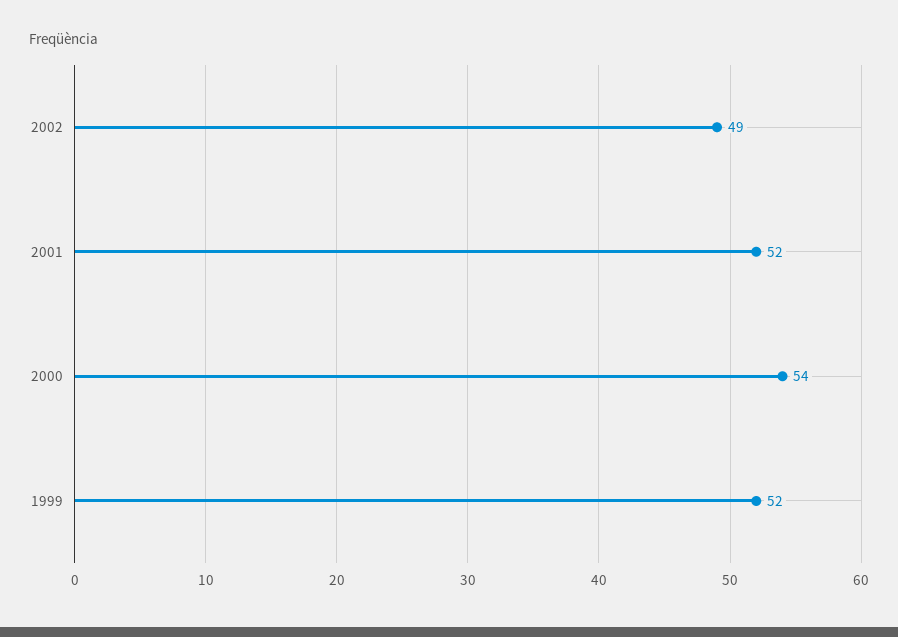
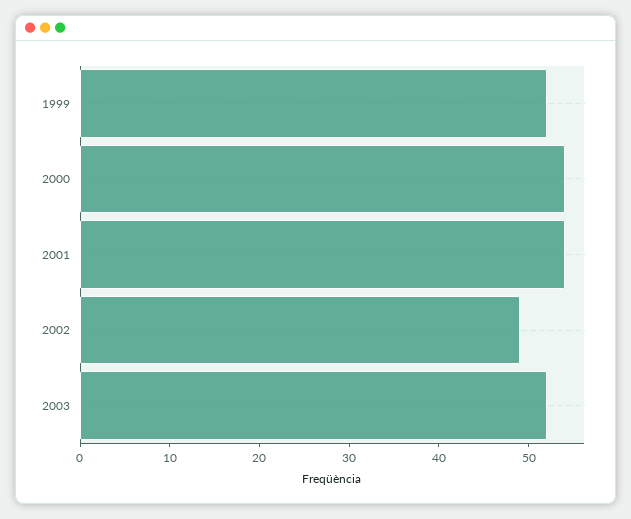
2001: 52 -> 54
2003: none -> 52

